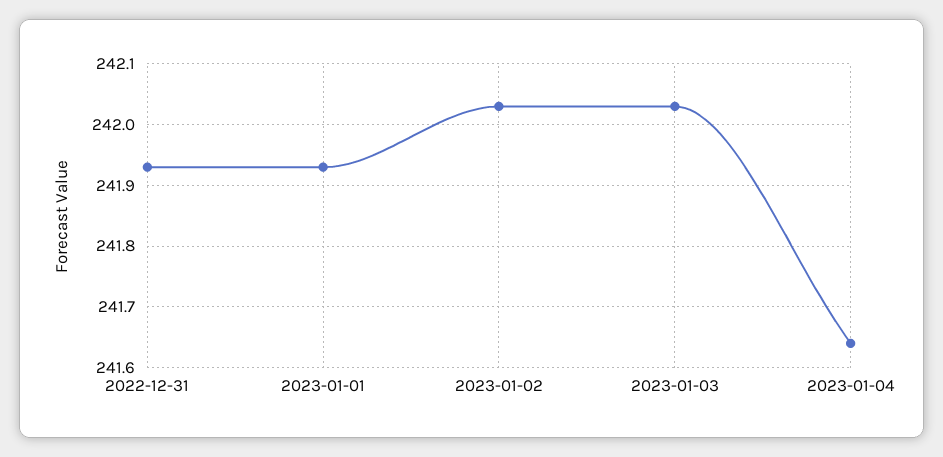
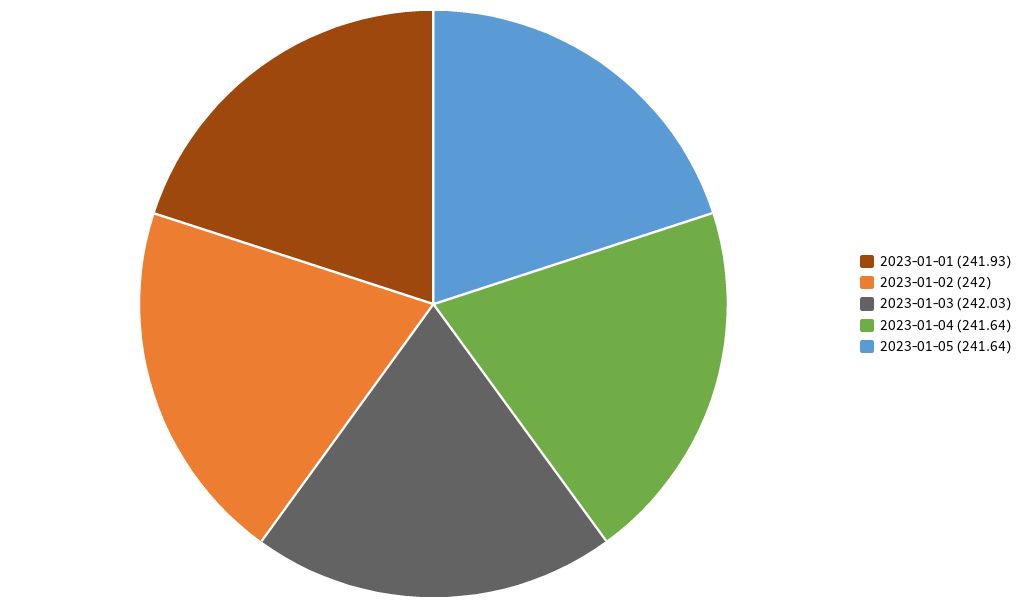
2022-12-31: 241.93 -> none
2023-01-02: 242.03 -> 242
2023-01-05: none -> 241.64

